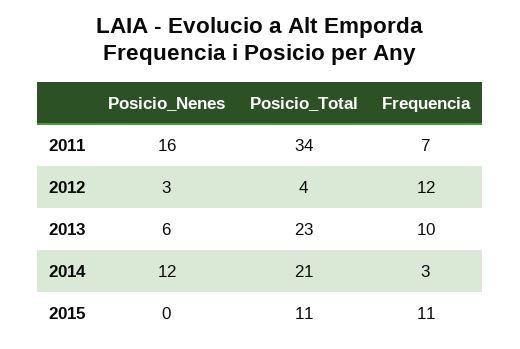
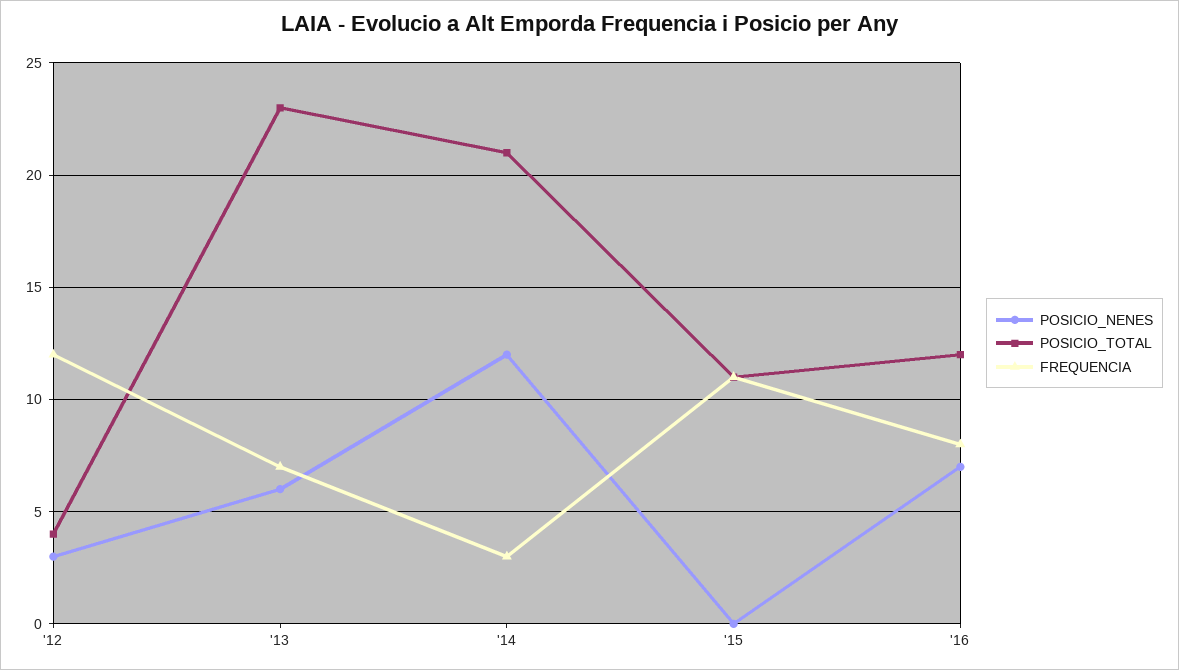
Posicio_Nenes, 2011: 16 -> none
Posicio_Total, 2011: 34 -> none
Frequencia, 2011: 7 -> none
Frequencia, 2013: 10 -> 7
Posicio_Nenes, '16: none -> 7
Posicio_Total, '16: none -> 12
Frequencia, '16: none -> 8

